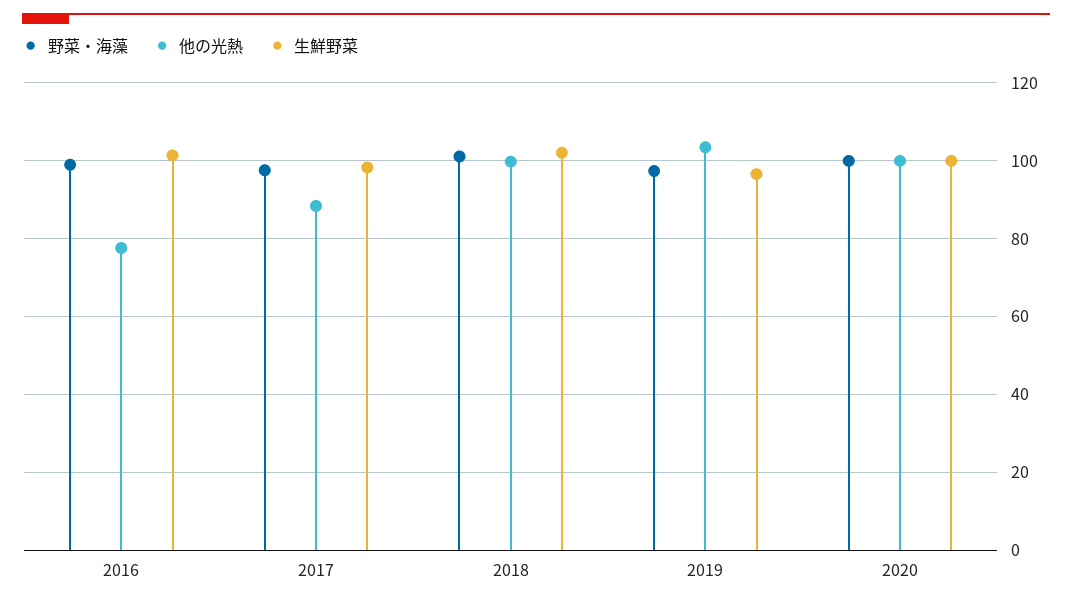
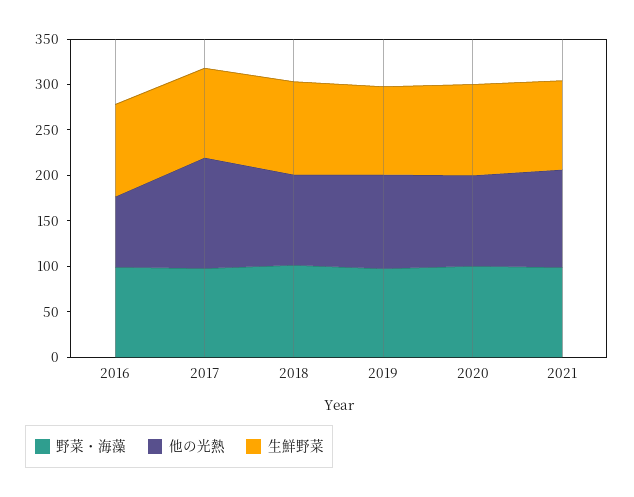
他の光熱, 2017: 88 -> 120
野菜・海藻, 2021: none -> 100
他の光熱, 2021: none -> 110
生鮮野菜, 2021: none -> 100

